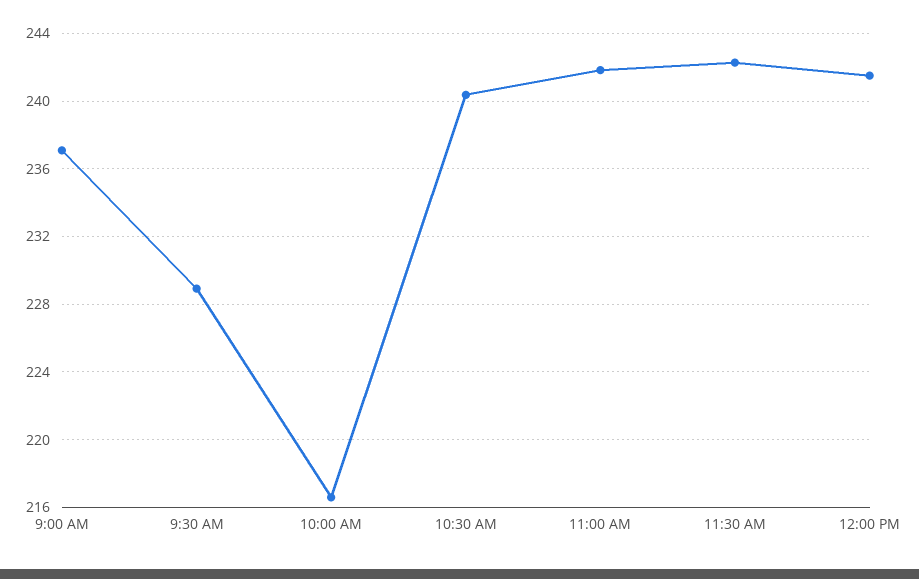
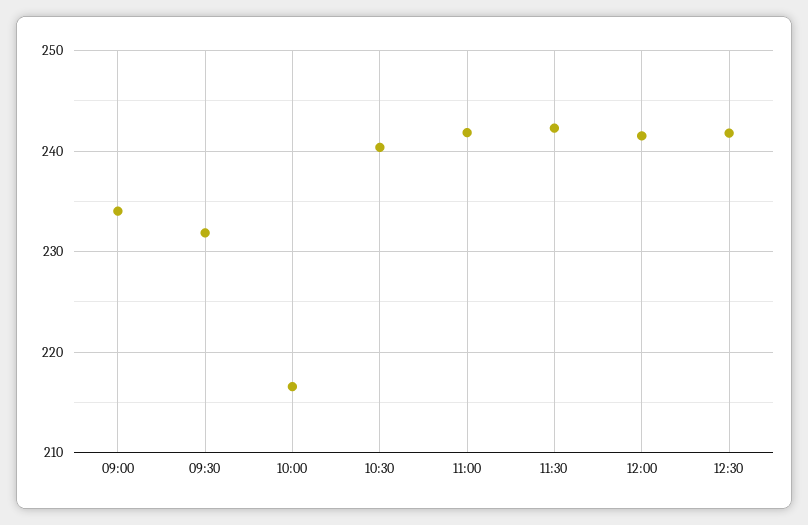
9:00 AM: 237 -> 234
9:30 AM: 229 -> 232
12:30: none -> 242

